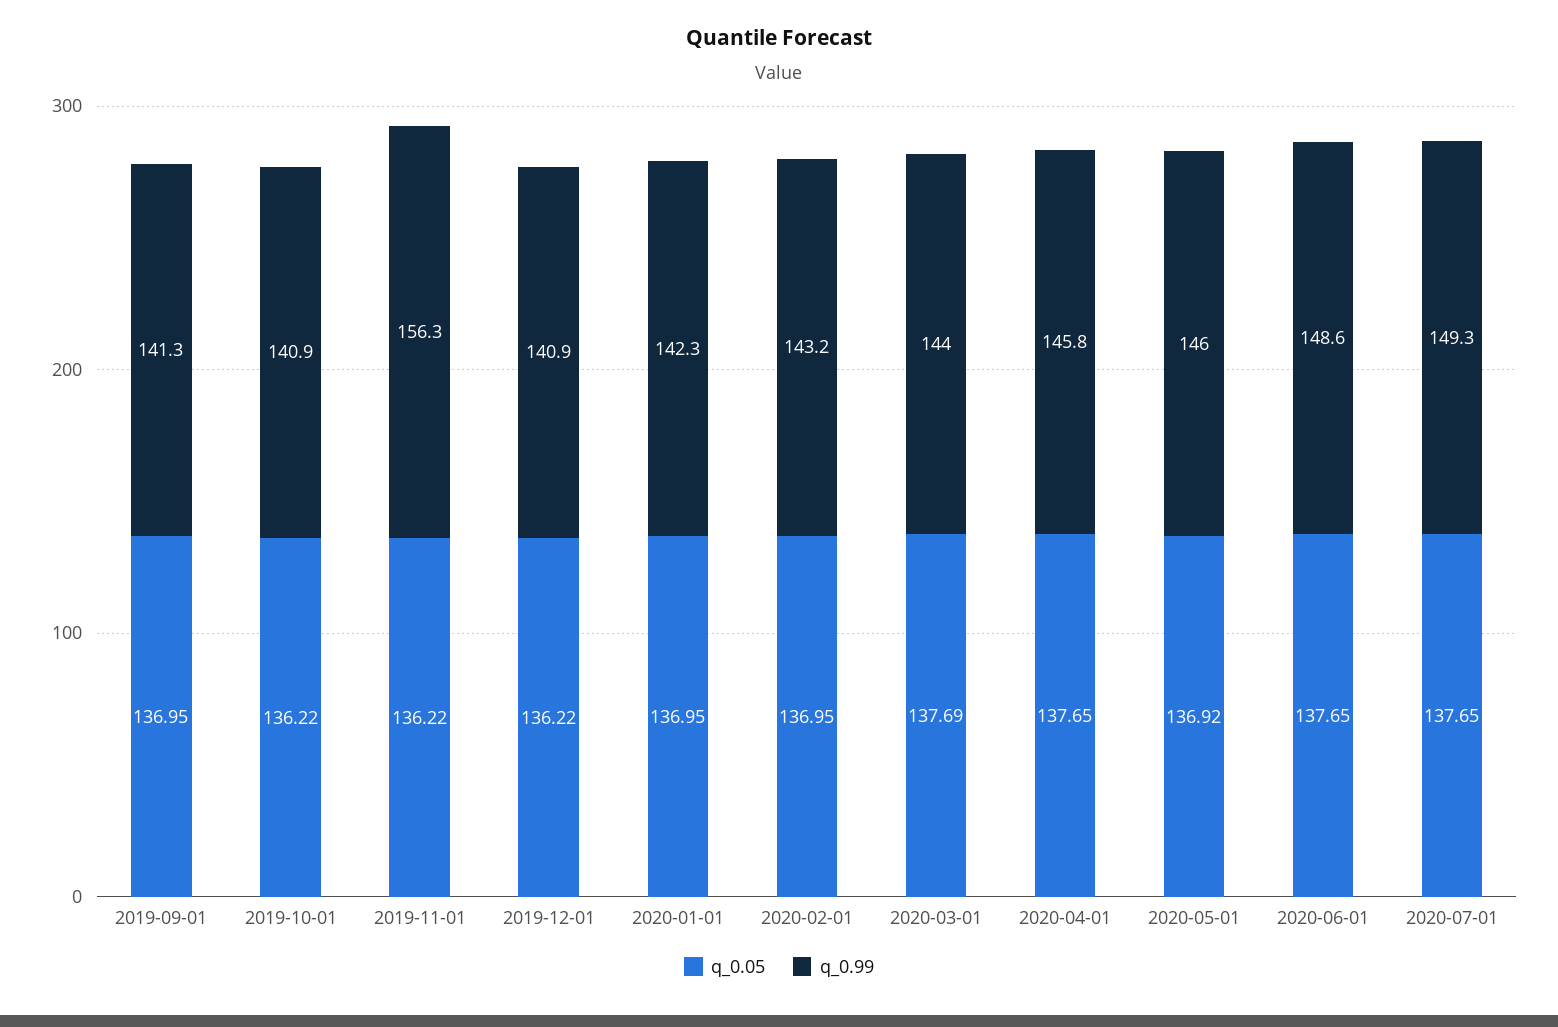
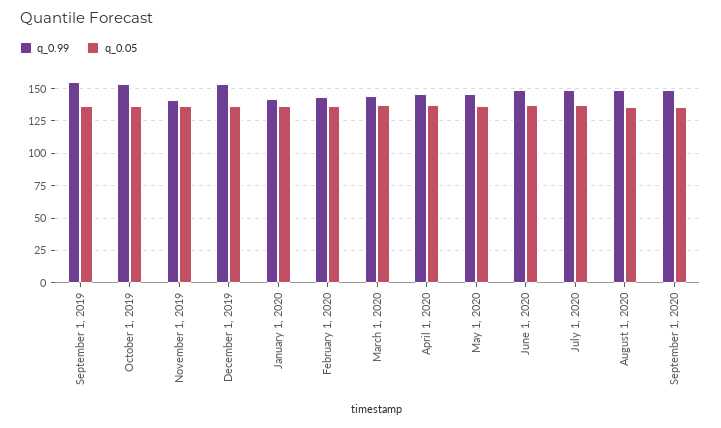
q_0.99, 2019-09-01: 141.3 -> 155
q_0.99, 2019-10-01: 140.9 -> 155
q_0.99, 2019-11-01: 156.3 -> 140
q_0.99, 2019-12-01: 140.9 -> 155
q_0.99, August 1, 2020: none -> 150
q_0.05, August 1, 2020: none -> 135
q_0.99, September 1, 2020: none -> 150
q_0.05, September 1, 2020: none -> 135

